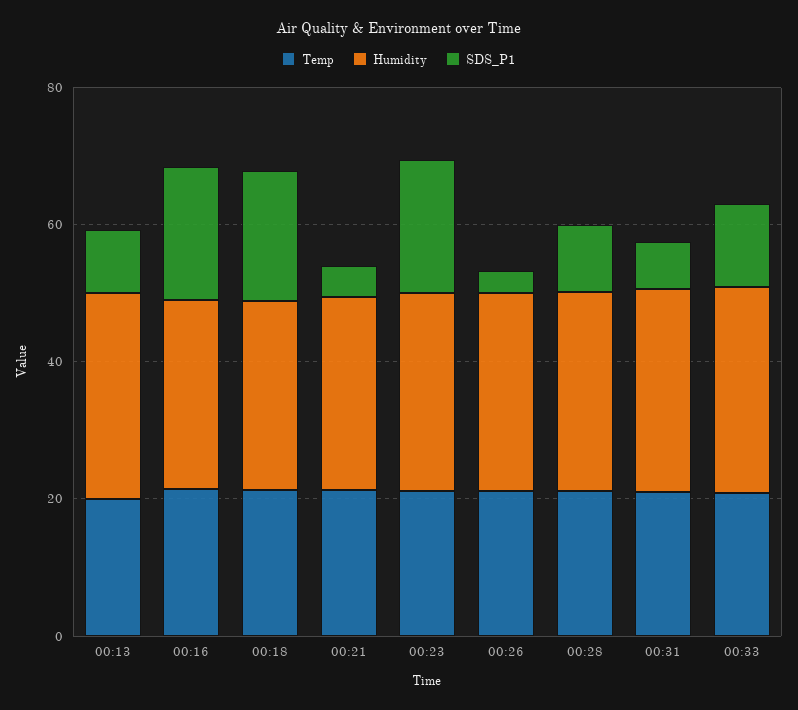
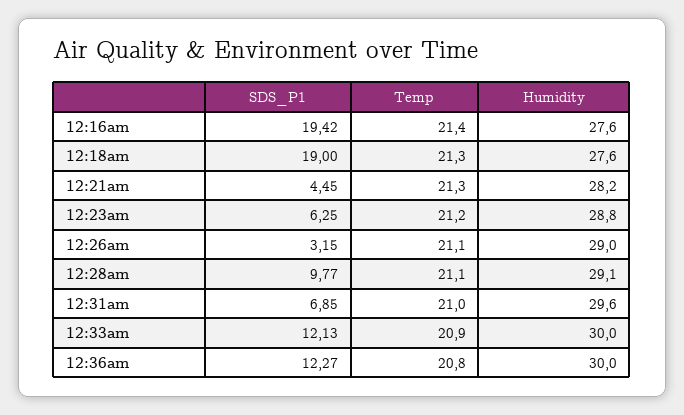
Temp, 00:13: 20 -> none
Humidity, 00:13: 30 -> none
SDS_P1, 00:13: 10 -> none
SDS_P1, 00:23: 20 -> 6.25
SDS_P1, 12:36am: none -> 12.27
Temp, 12:36am: none -> 20.8
Humidity, 12:36am: none -> 30

